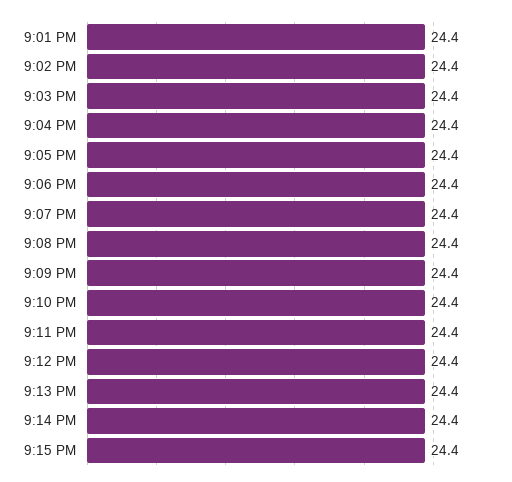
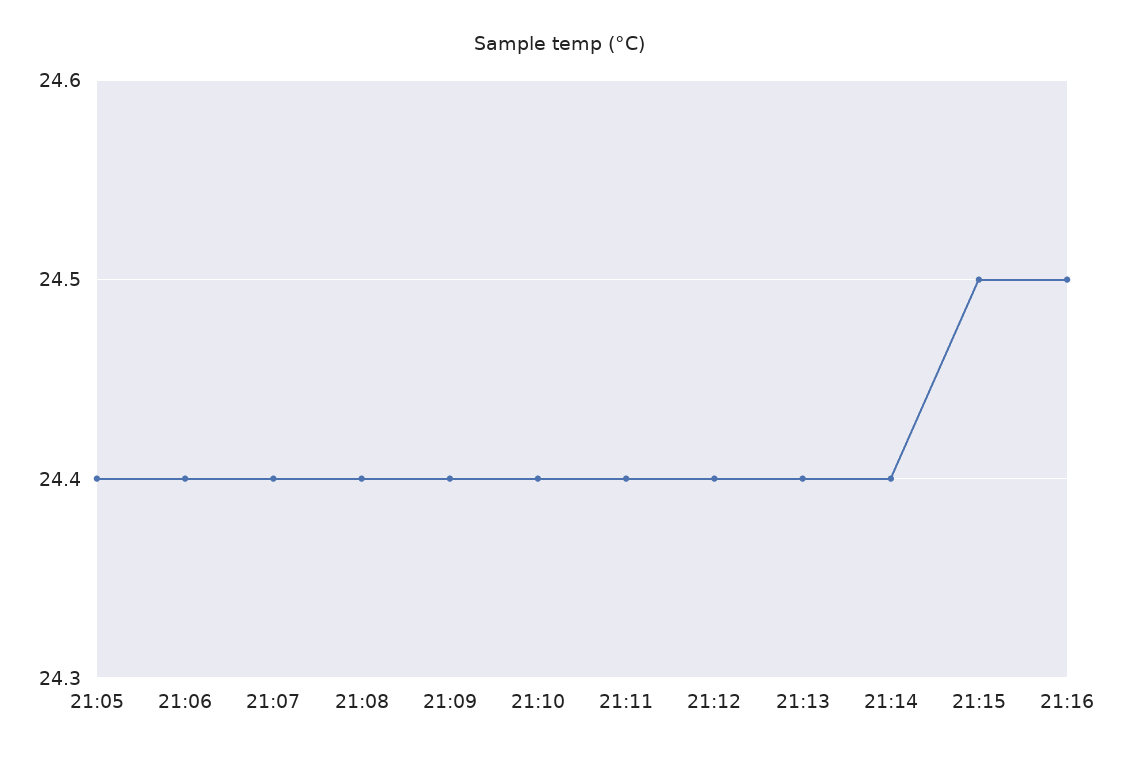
9:01 PM: 24.4 -> none
9:02 PM: 24.4 -> none
9:03 PM: 24.4 -> none
9:04 PM: 24.4 -> none
9:15 PM: 24.4 -> 24.5
21:16: none -> 24.5

